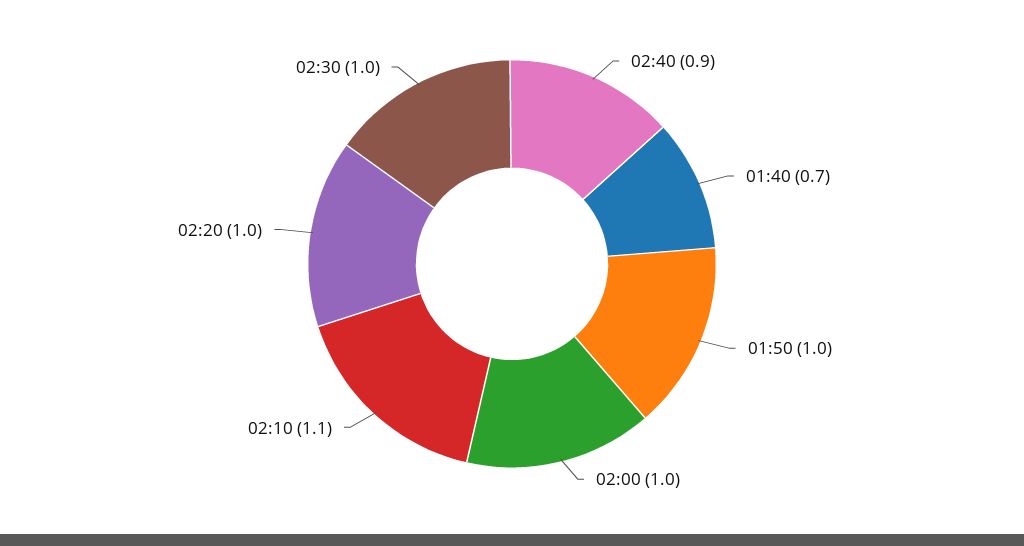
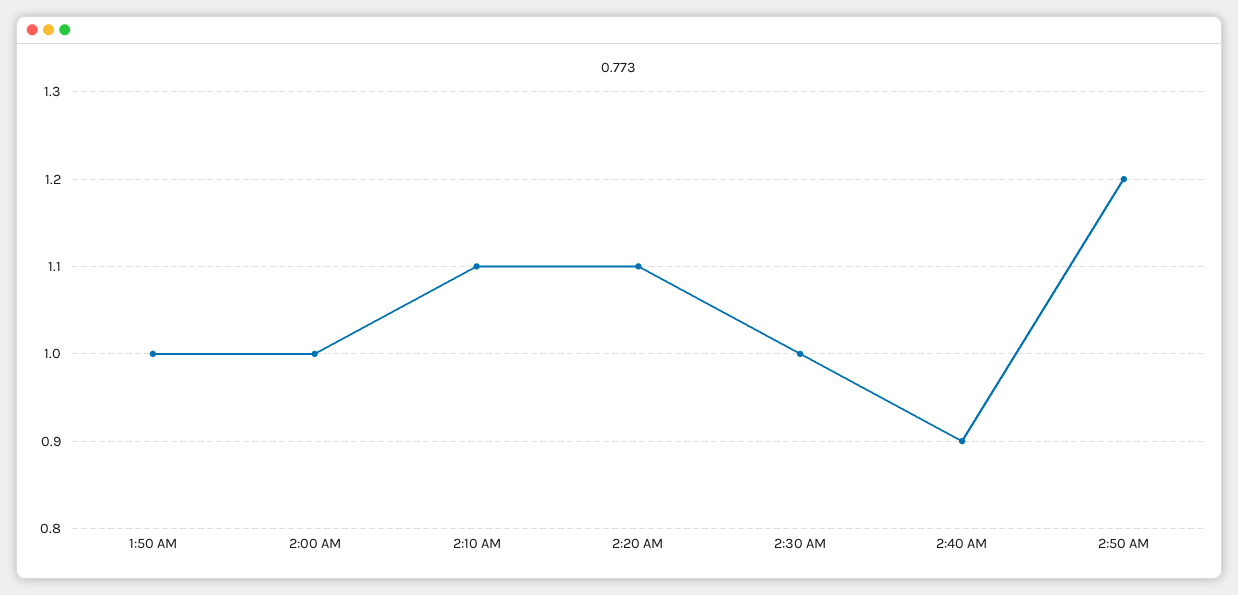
01:40: 0.7 -> none
02:20: 1 -> 1.1
2:50 AM: none -> 1.2

